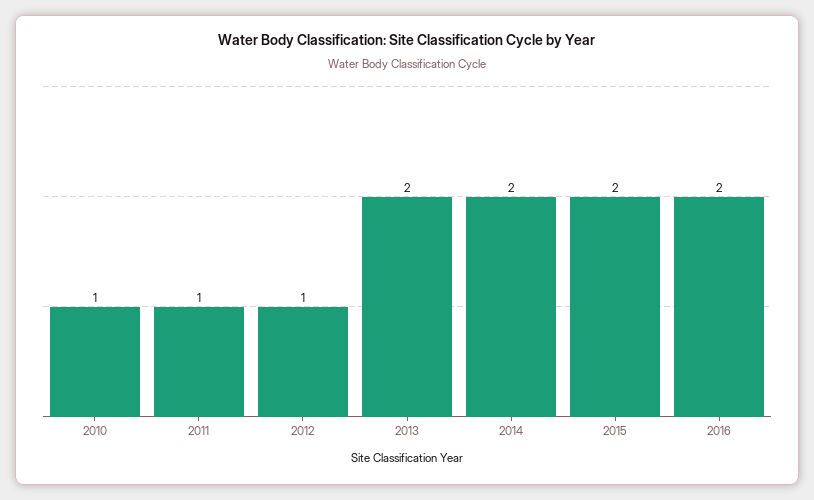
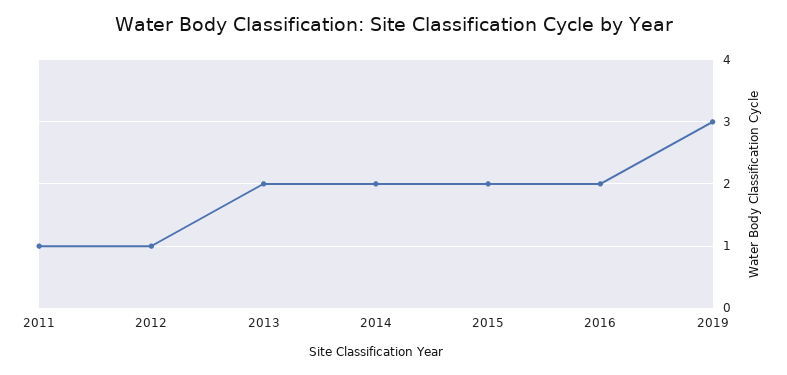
2010: 1 -> none
2019: none -> 3

